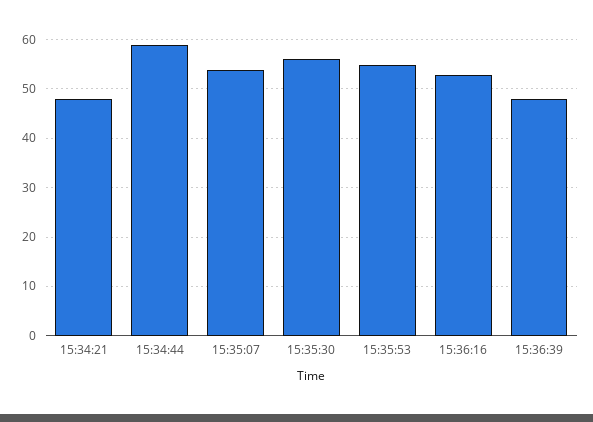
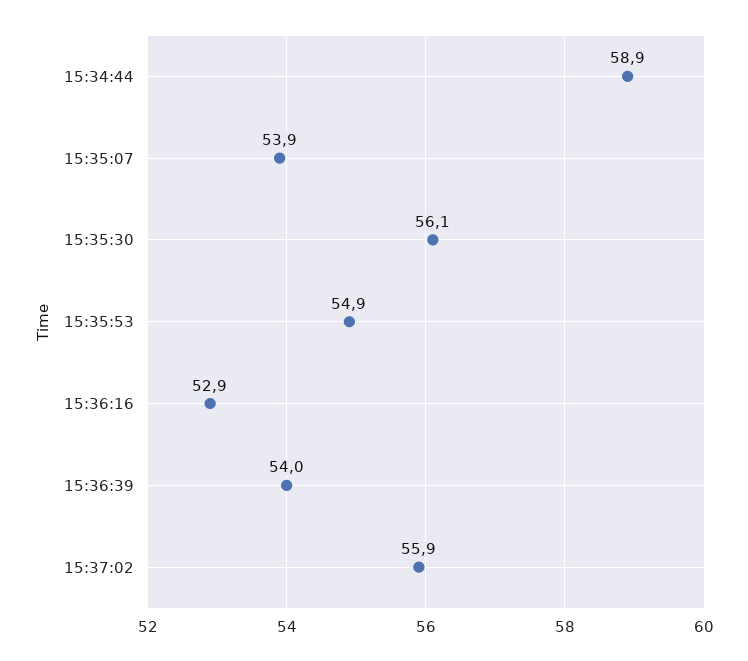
15:34:21: 48 -> none
15:36:39: 48 -> 54
15:37:02: none -> 55.9

